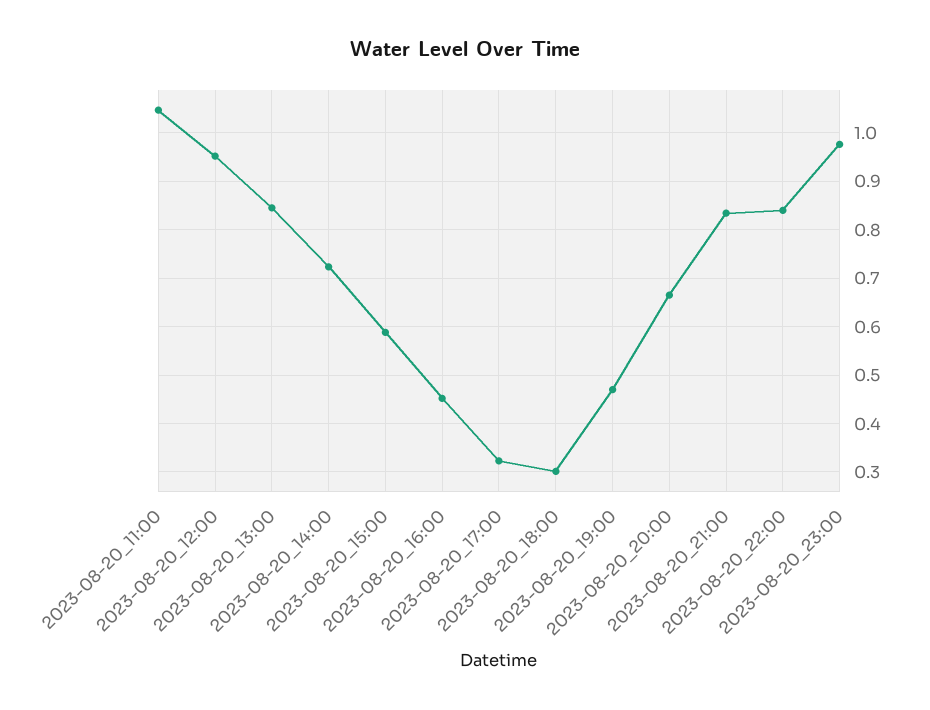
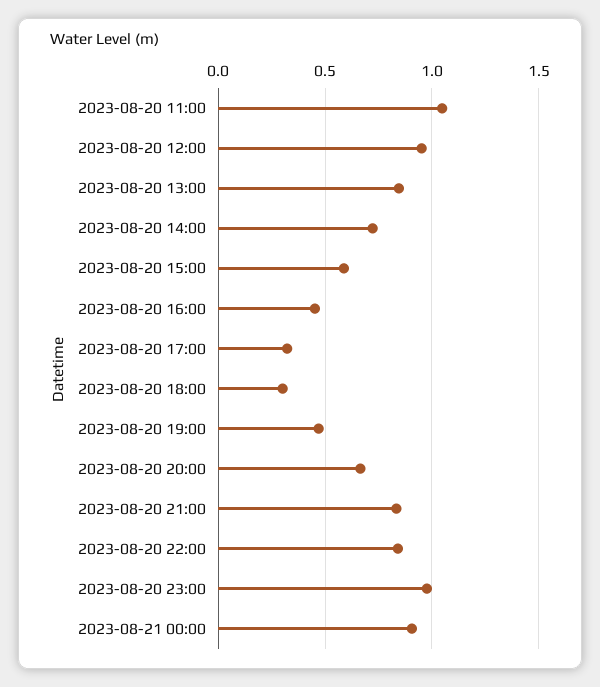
2023-08-21 00:00: none -> 0.9

